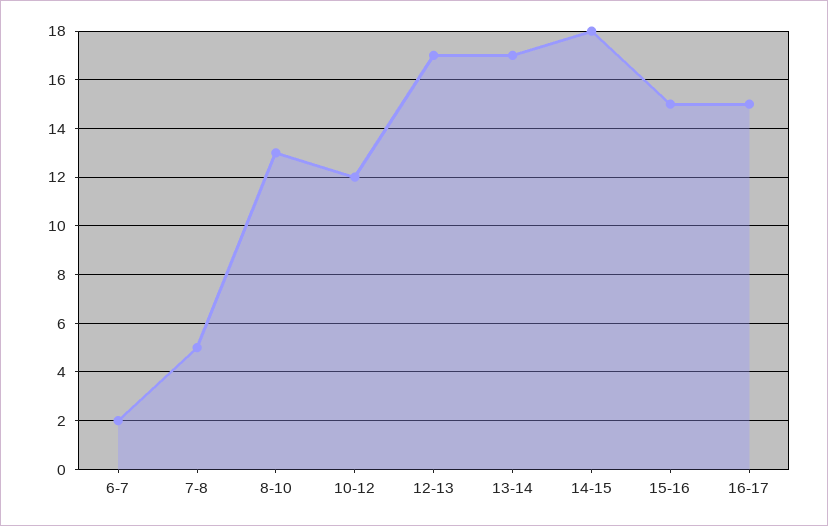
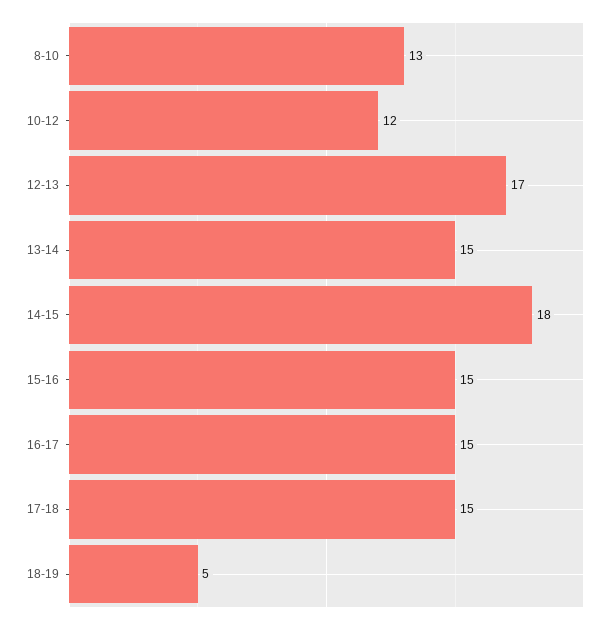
6-7: 2 -> none
7-8: 5 -> none
13-14: 17 -> 15
17-18: none -> 15
18-19: none -> 5

